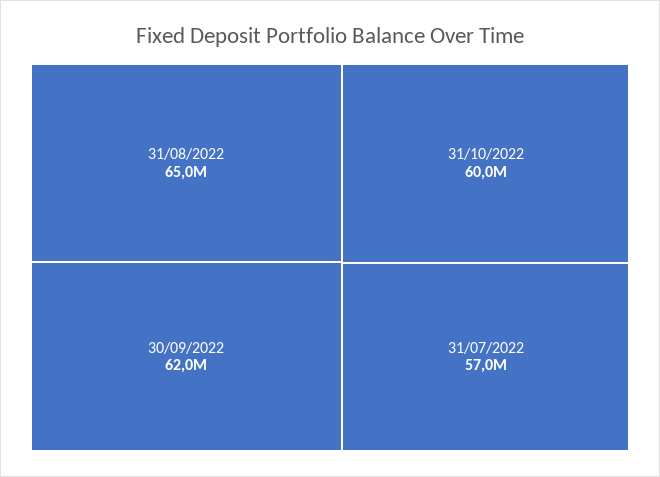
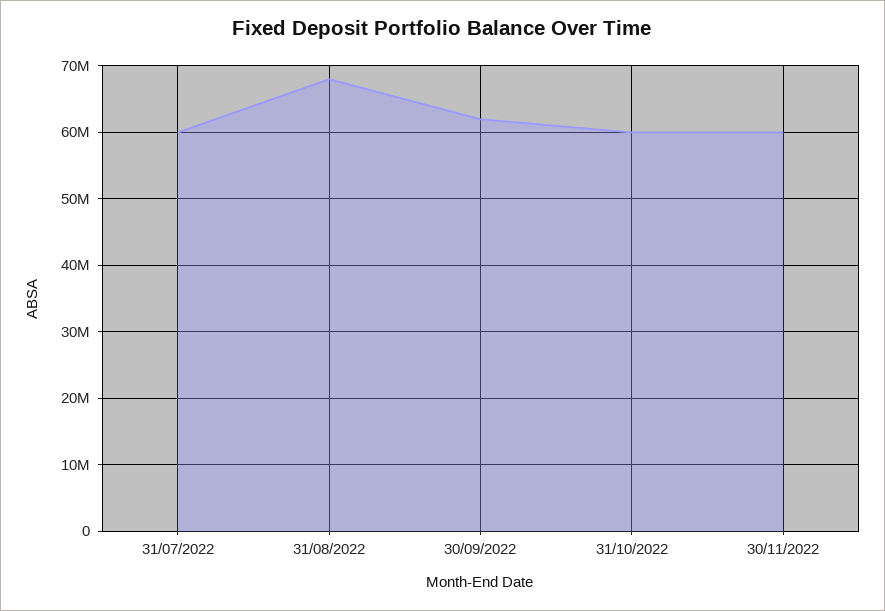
31/08/2022: 65000000 -> 68000000
31/07/2022: 57000000 -> 60000000
30/11/2022: none -> 60000000

